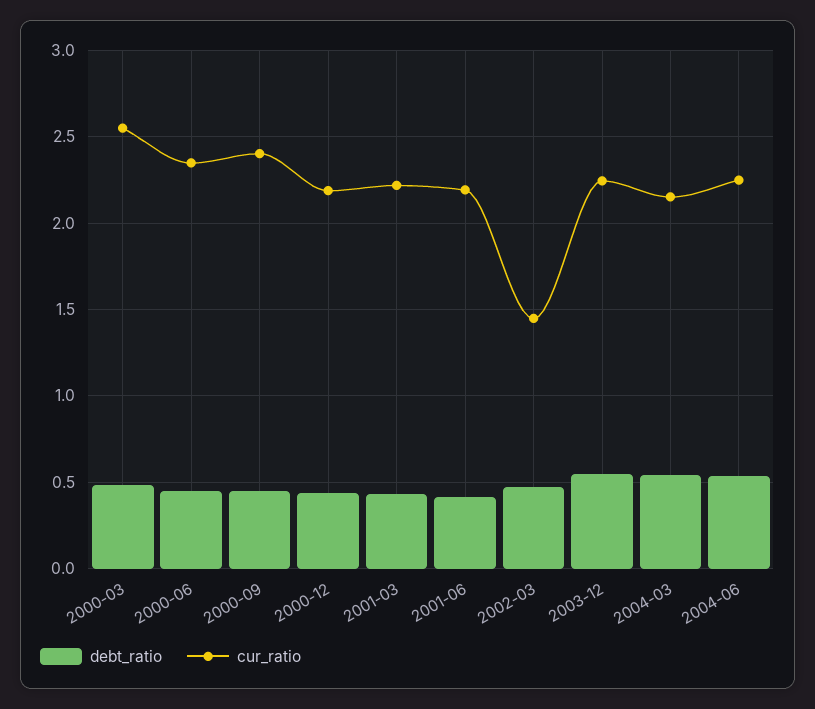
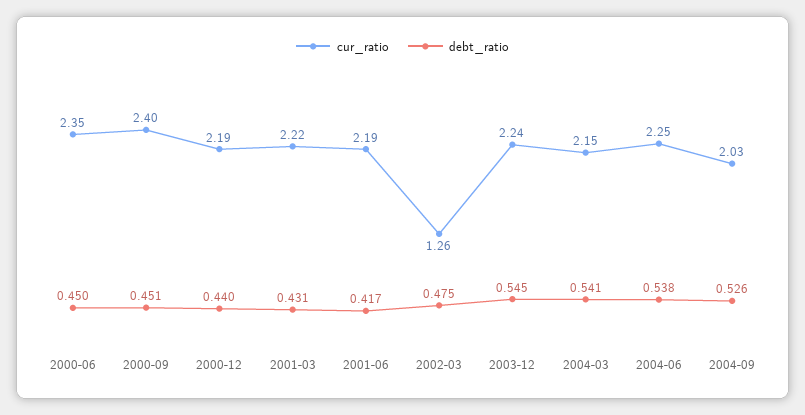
debt_ratio, 2000-03: 0.5 -> none
cur_ratio, 2000-03: 2.55 -> none
cur_ratio, 2002-03: 1.45 -> 1.26
cur_ratio, 2004-09: none -> 2.03
debt_ratio, 2004-09: none -> 0.526

